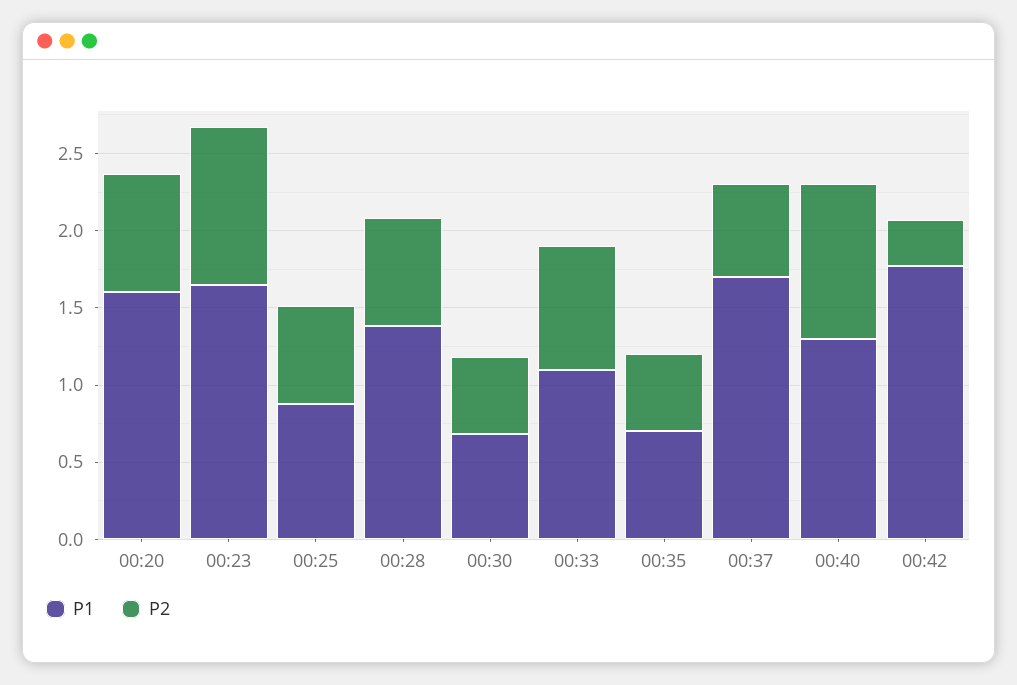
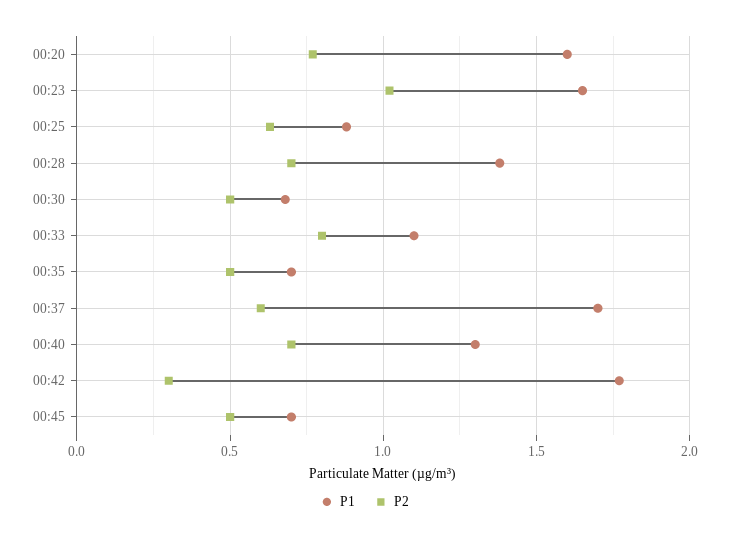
P2, 00:40: 1 -> 0.7
P1, 00:45: none -> 0.7
P2, 00:45: none -> 0.5

